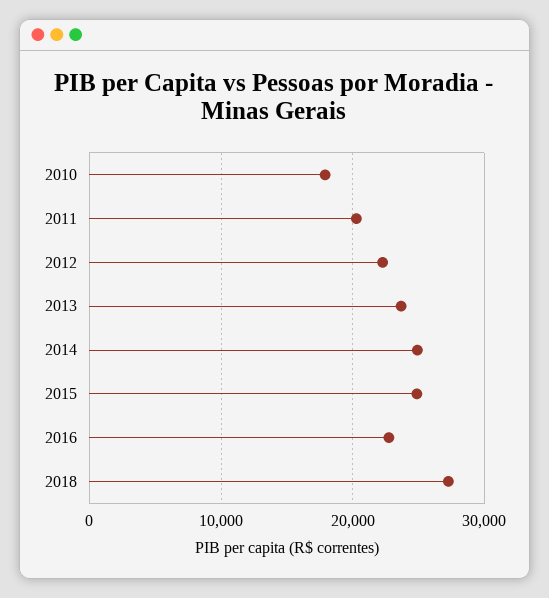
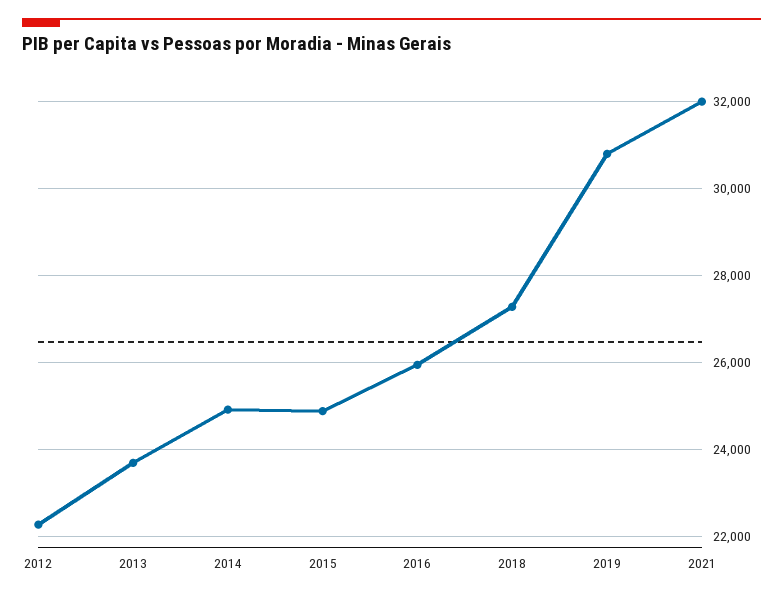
2010: 18000 -> none
2011: 20000 -> none
2016: 23000 -> 26000
2019: none -> 30800
2021: none -> 32000

